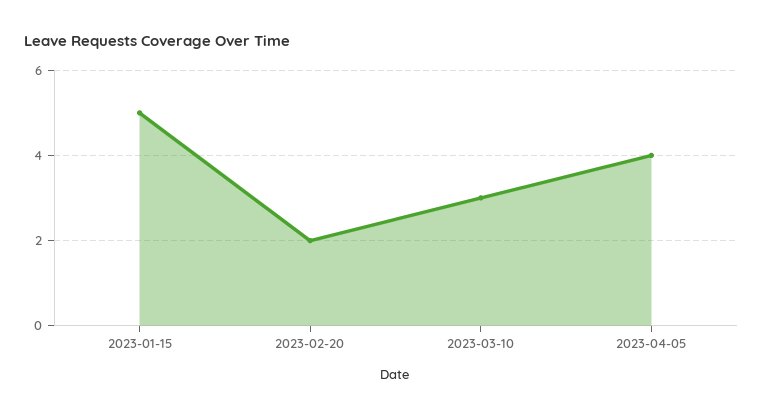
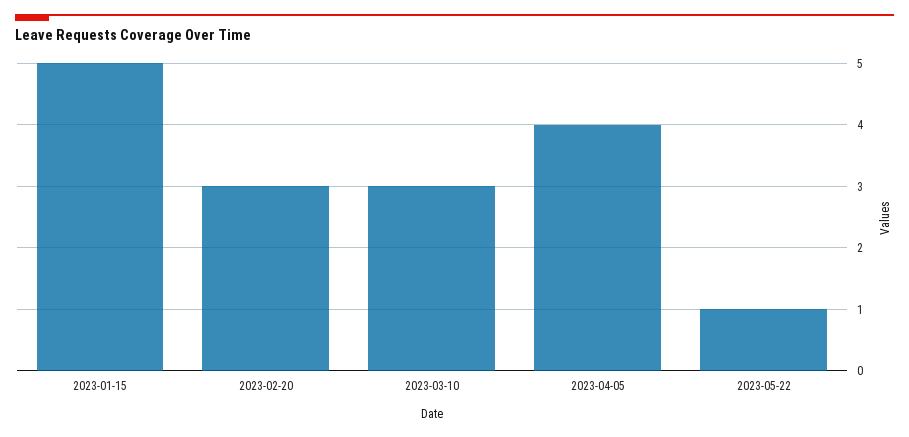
2023-02-20: 2 -> 3
2023-05-22: none -> 1

